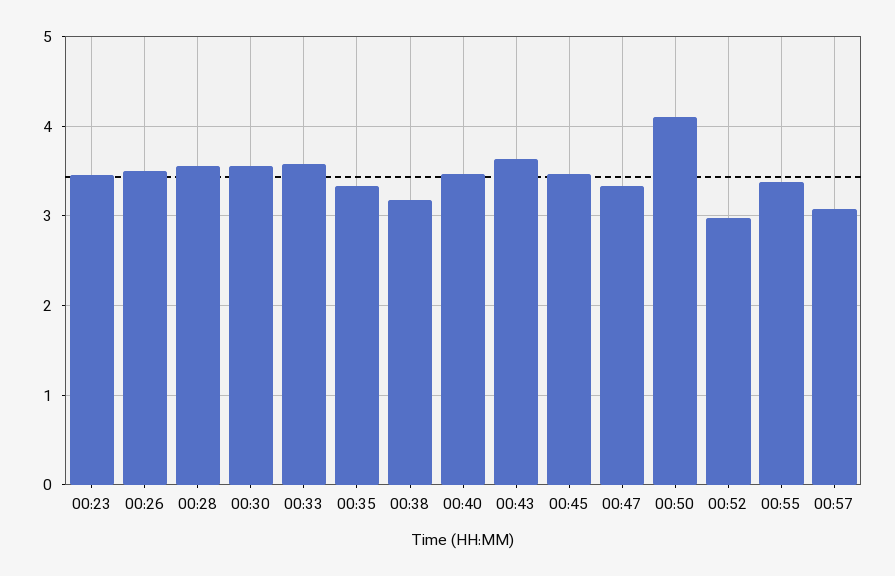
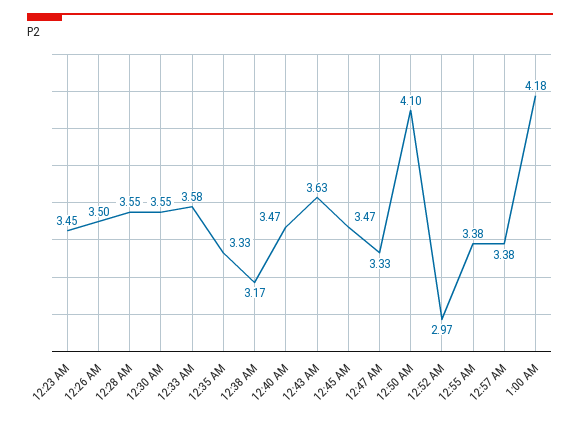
00:57: 3.1 -> 3.38
1:00 AM: none -> 4.18

